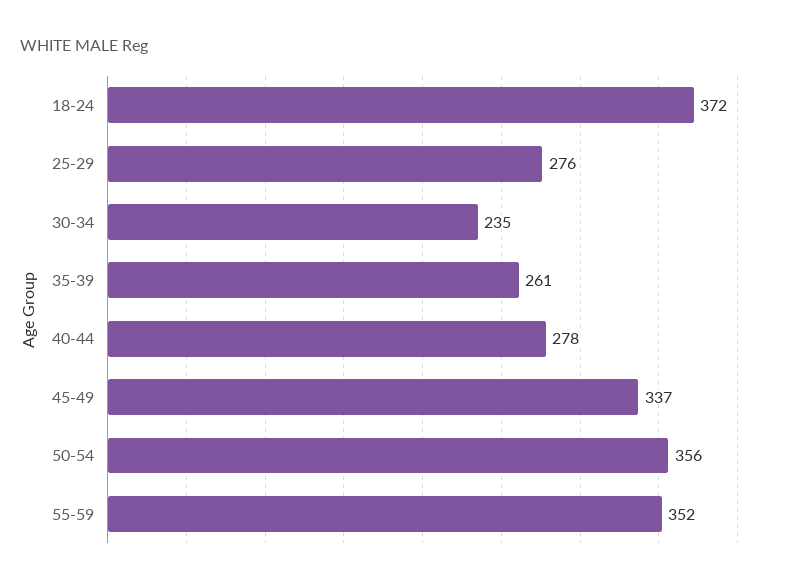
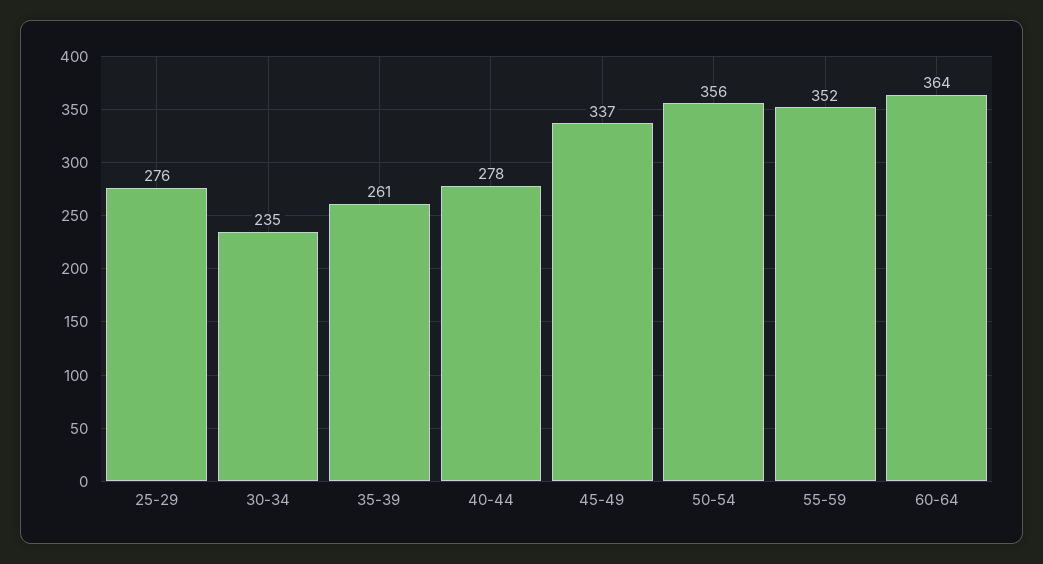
18-24: 372 -> none
60-64: none -> 364

